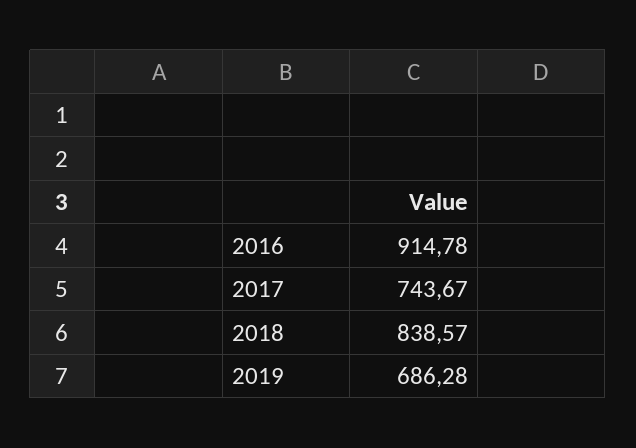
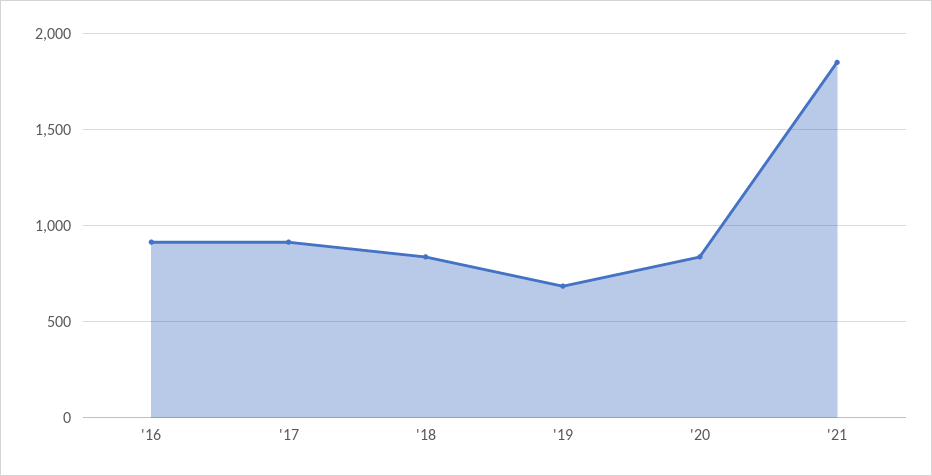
2017: 743.67 -> 900
'20: none -> 850
'21: none -> 1850

